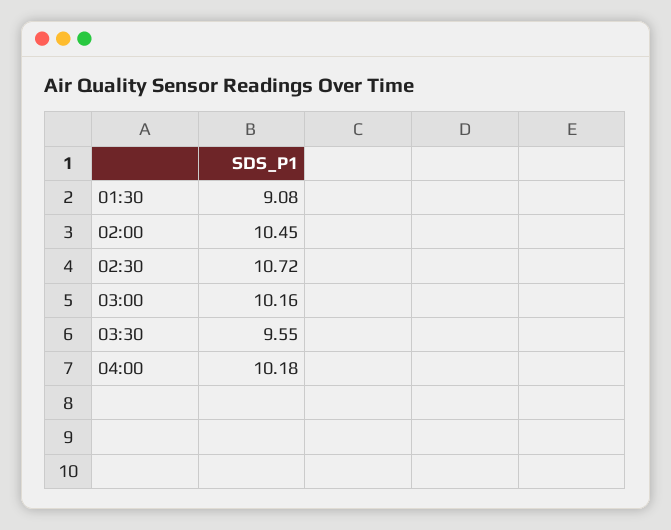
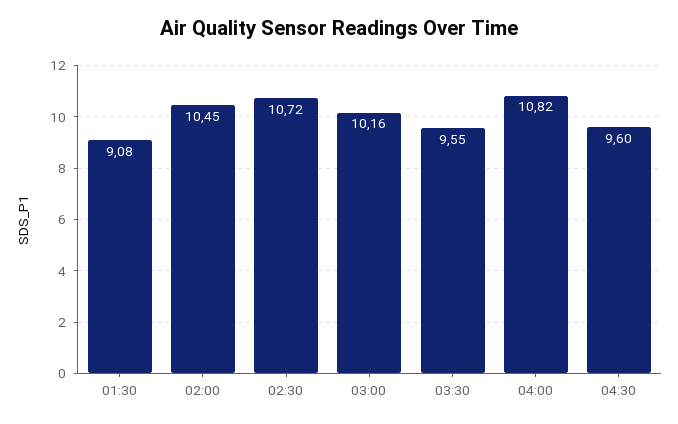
04:00: 10.18 -> 10.82
04:30: none -> 9.6

